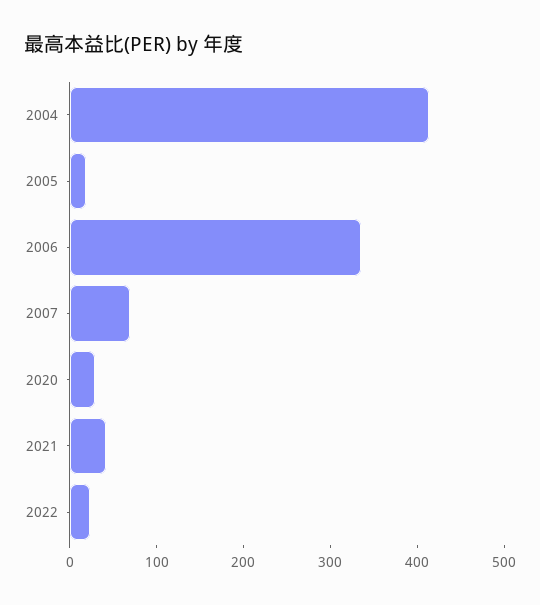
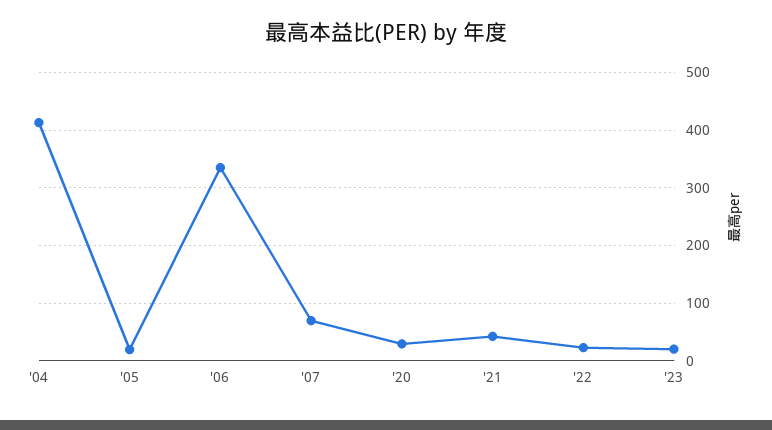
'23: none -> 20

